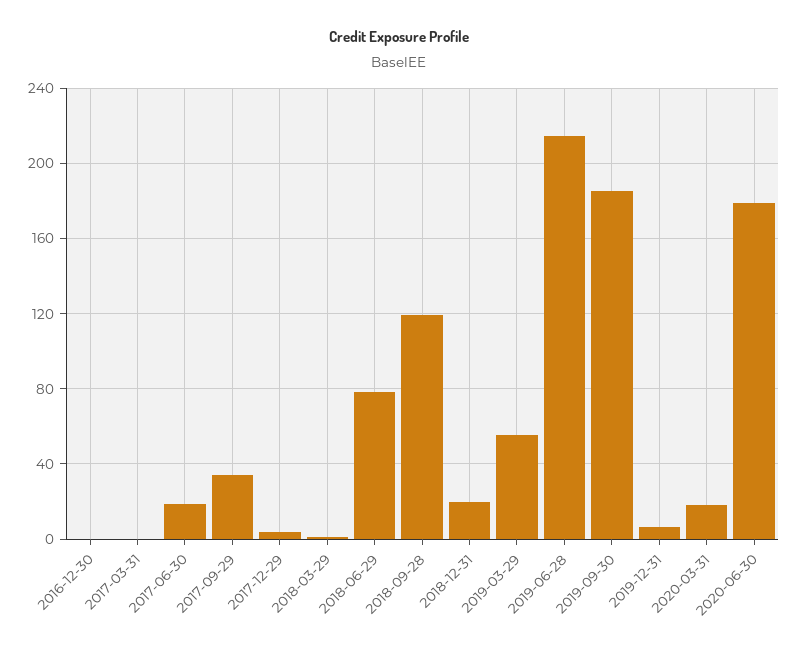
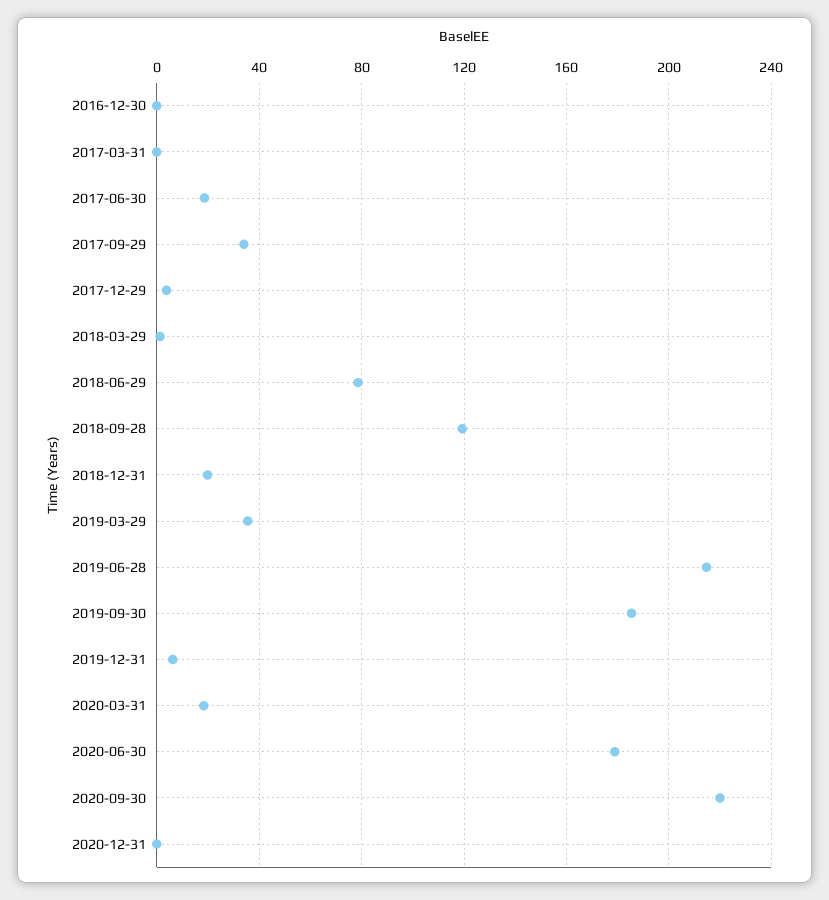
2019-03-29: 55 -> 35
2020-09-30: none -> 220
2020-12-31: none -> 0

